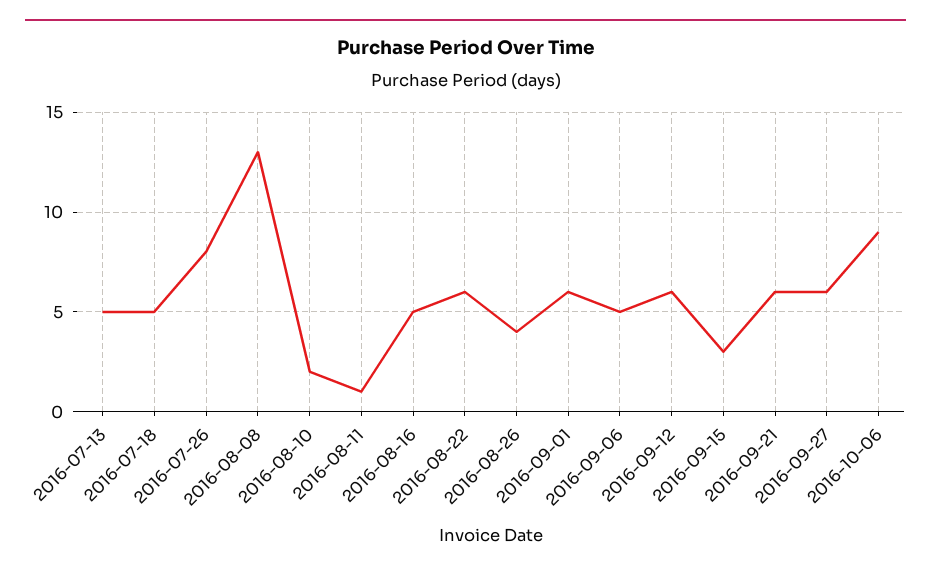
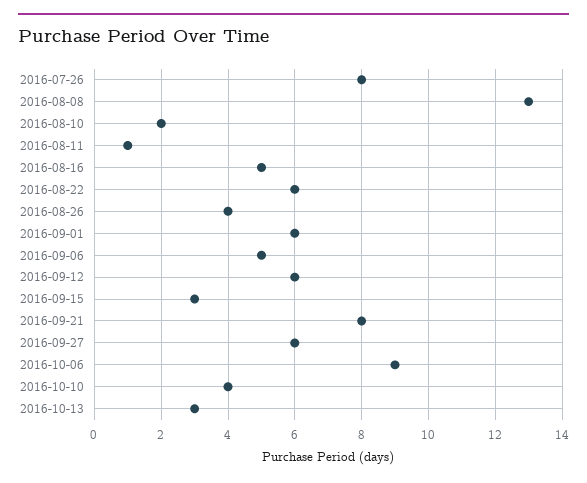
2016-07-13: 5 -> none
2016-07-18: 5 -> none
2016-09-21: 6 -> 8
2016-10-10: none -> 4
2016-10-13: none -> 3

